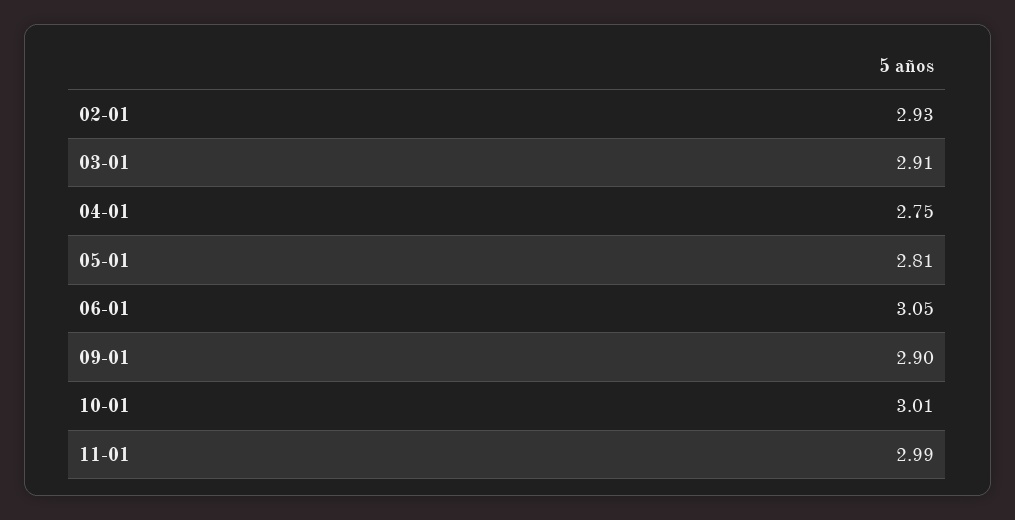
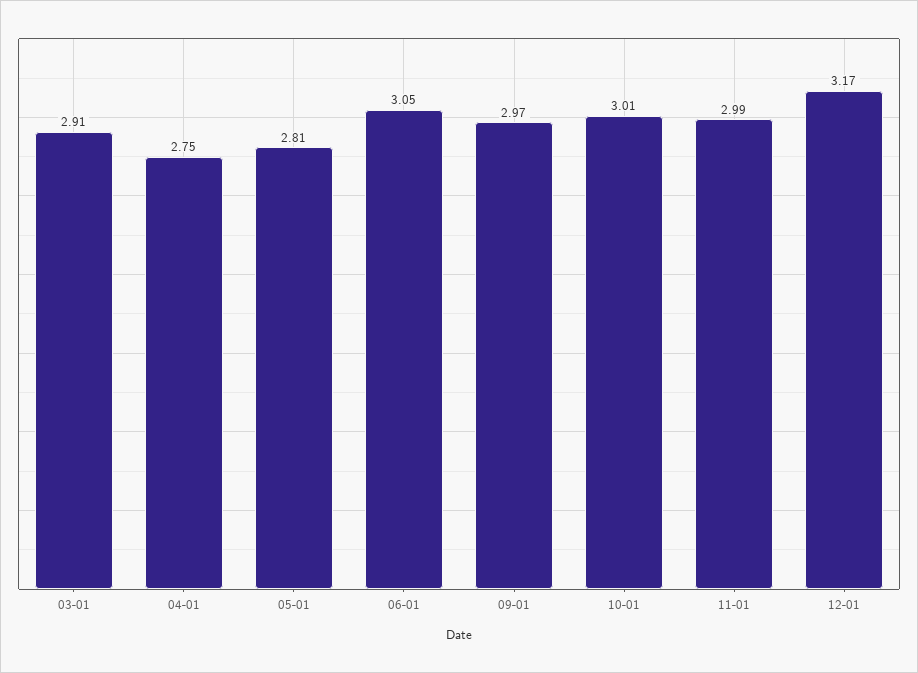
02-01: 2.93 -> none
09-01: 2.9 -> 2.97
12-01: none -> 3.17

